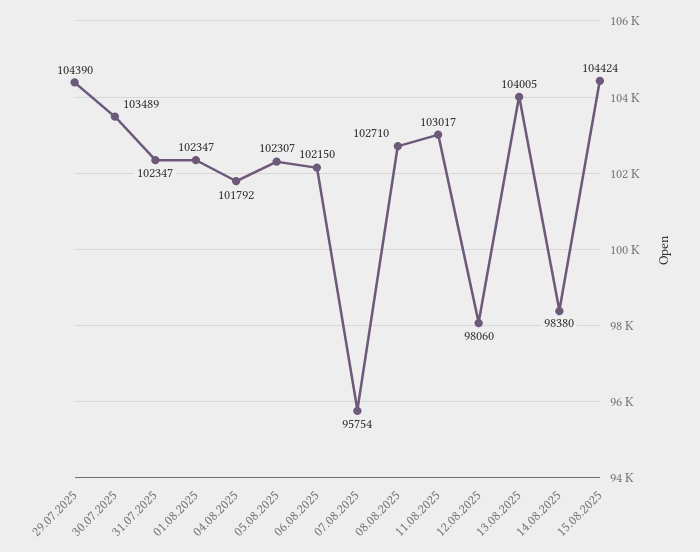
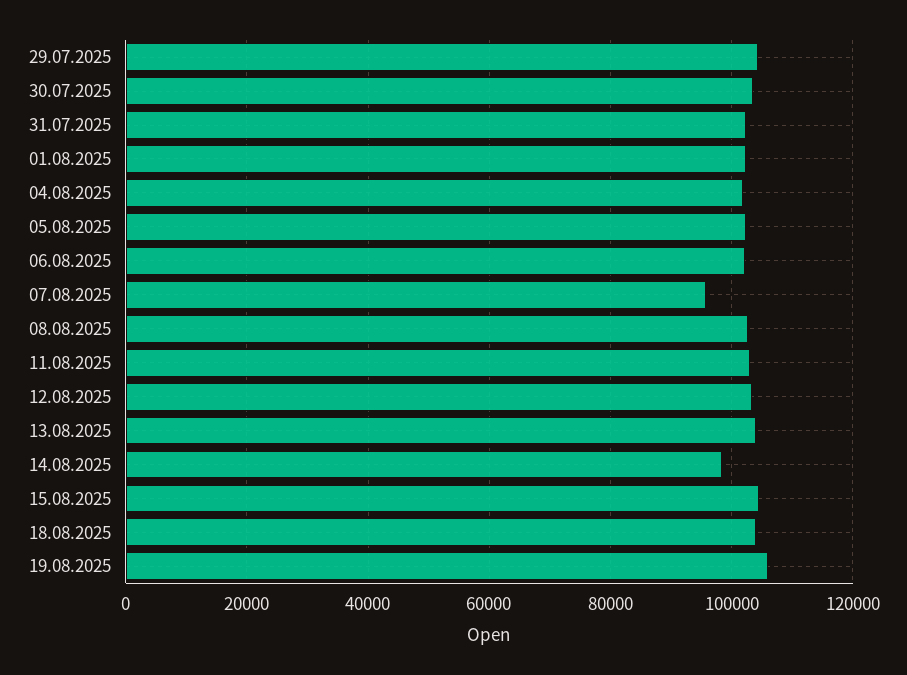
12.08.2025: 98060 -> 104000
18.08.2025: none -> 104000
19.08.2025: none -> 106000

